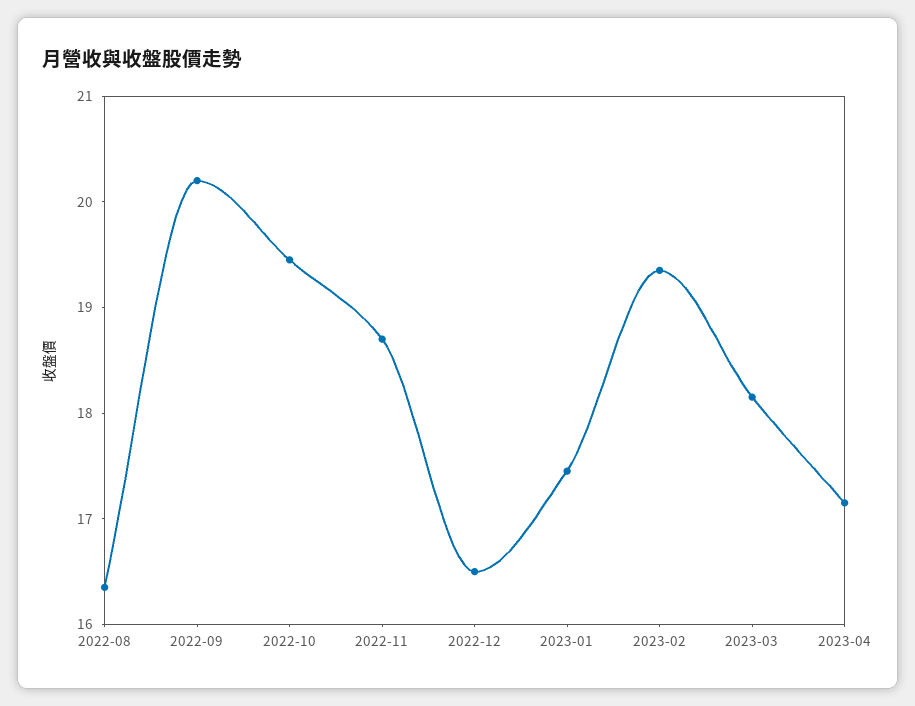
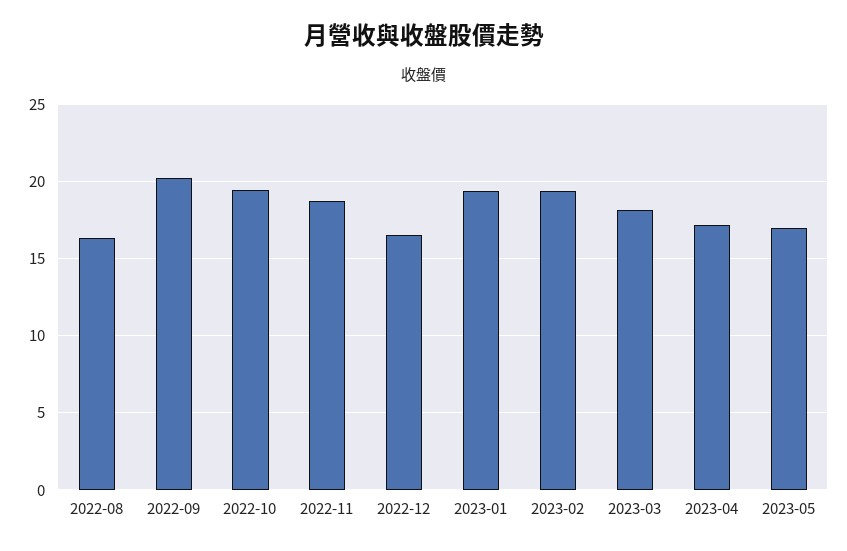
2023-01: 17.4 -> 19.5
2023-05: none -> 17

